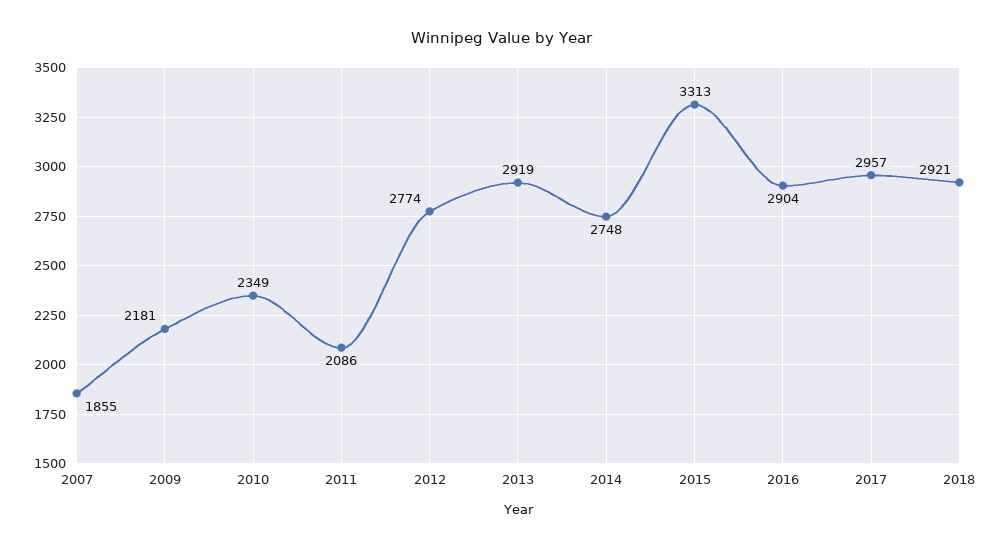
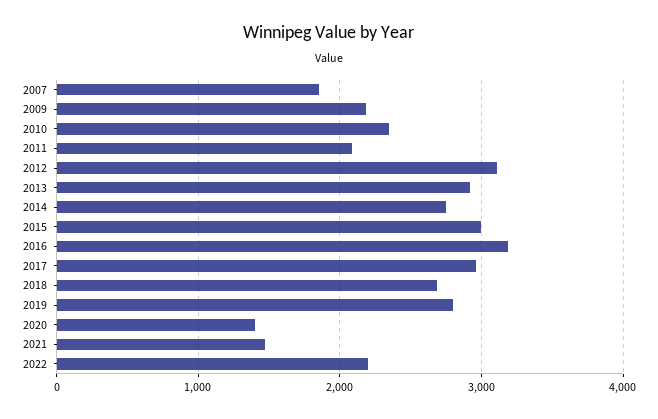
2012: 2774 -> 3100
2015: 3313 -> 3000
2016: 2904 -> 3200
2018: 2921 -> 2700
2019: none -> 2800
2020: none -> 1400
2021: none -> 1500
2022: none -> 2200

